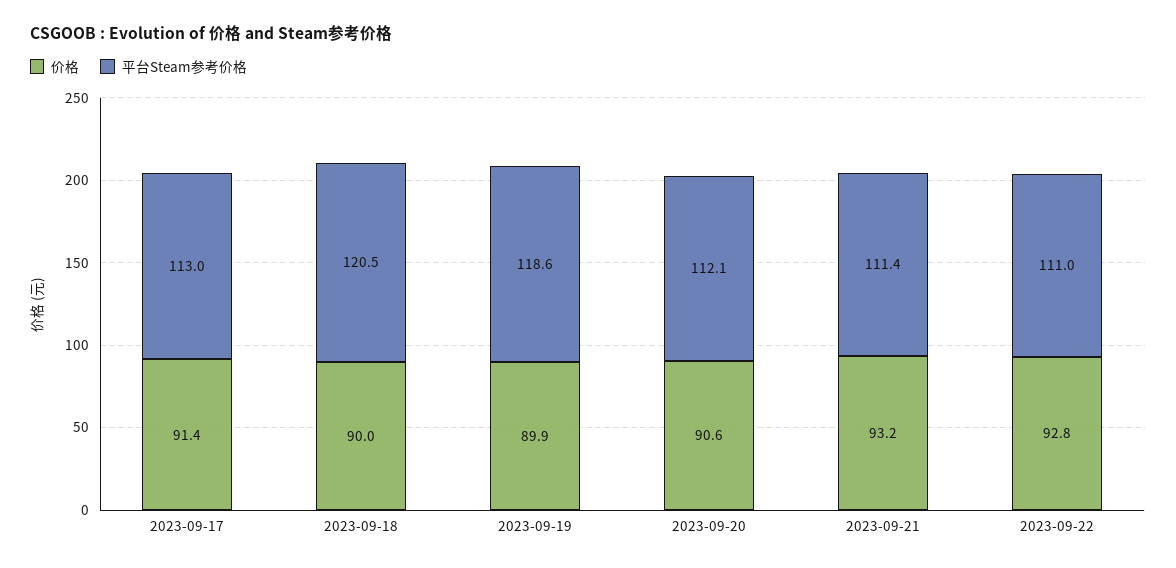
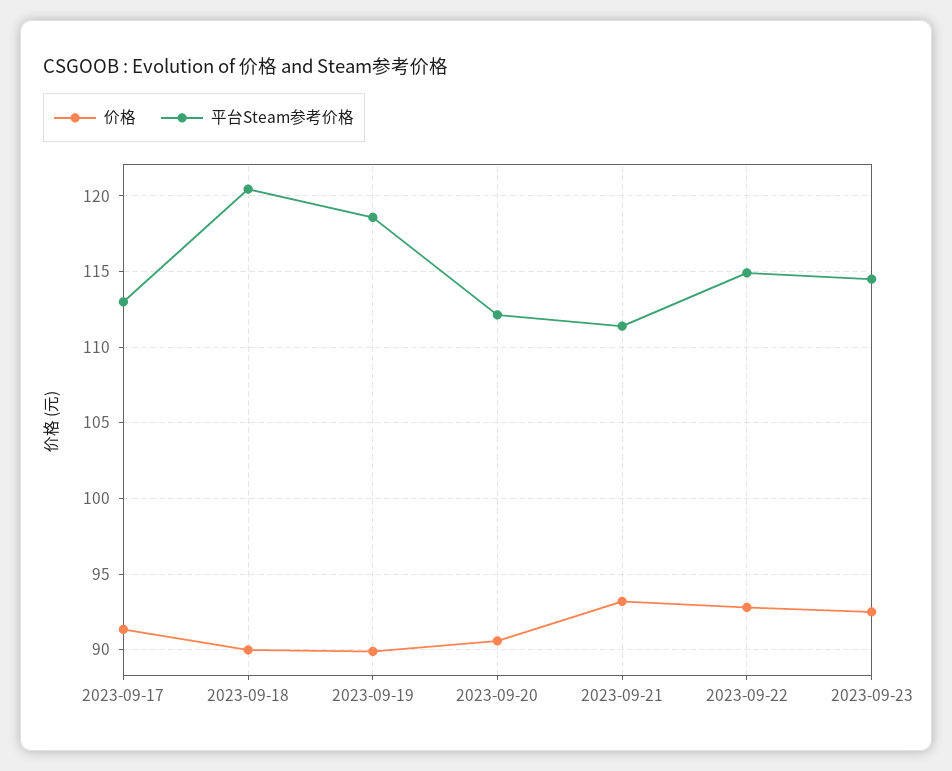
平台Steam参考价格, 2023-09-22: 111 -> 115
价格, 2023-09-23: none -> 92.5
平台Steam参考价格, 2023-09-23: none -> 114.5

